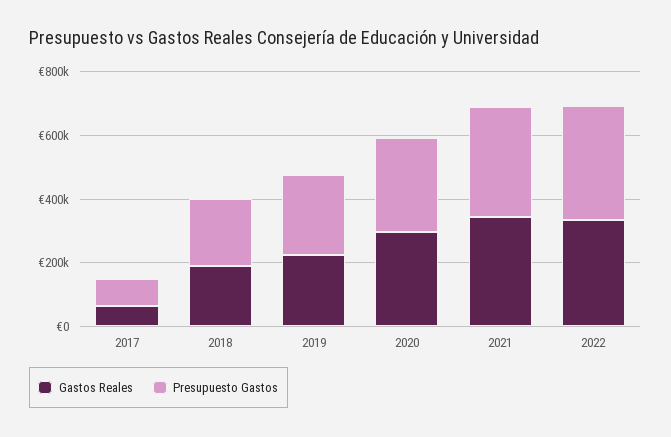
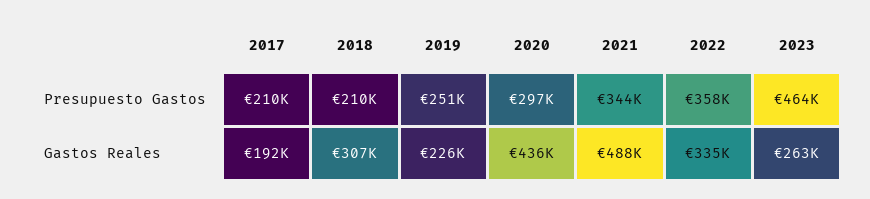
Gastos Reales, 2017: 50000 -> 192000
Presupuesto Gastos, 2017: 100000 -> 210000
Gastos Reales, 2018: 200000 -> 307000
Gastos Reales, 2020: 300000 -> 436000
Gastos Reales, 2021: 350000 -> 488000
Presupuesto Gastos, 2023: none -> 464000
Gastos Reales, 2023: none -> 263000

